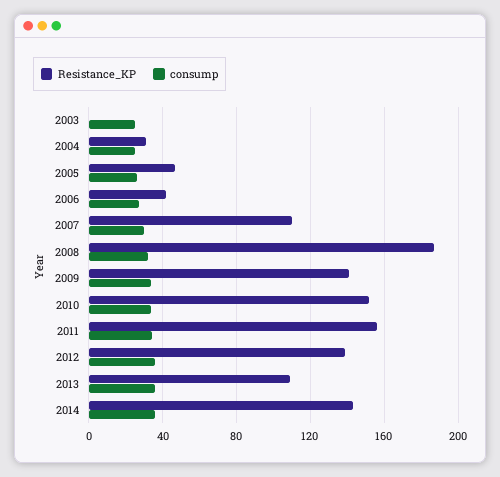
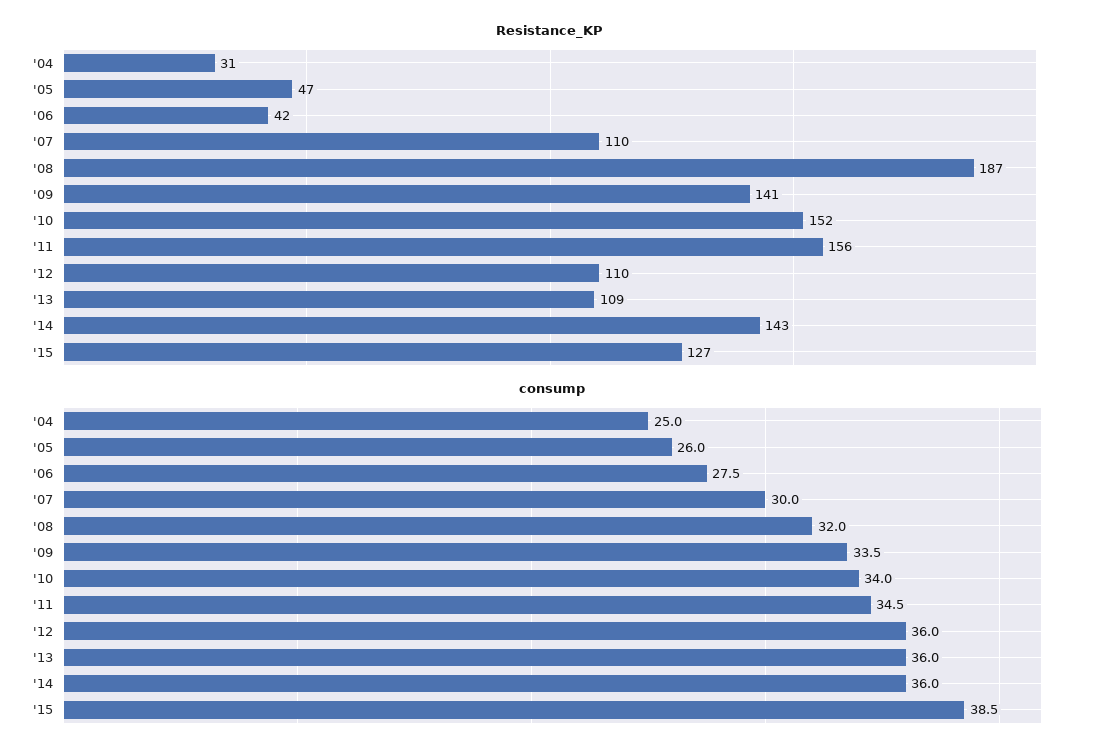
Resistance_KP, 2003: 0 -> none
consump, 2003: 25 -> none
Resistance_KP, 2012: 140 -> 110
Resistance_KP, '15: none -> 127
consump, '15: none -> 38.5

